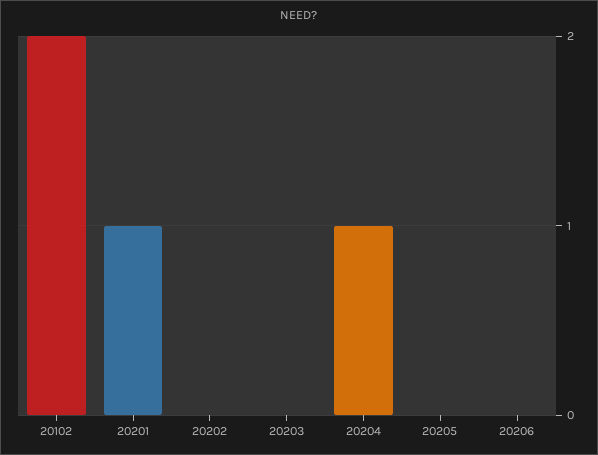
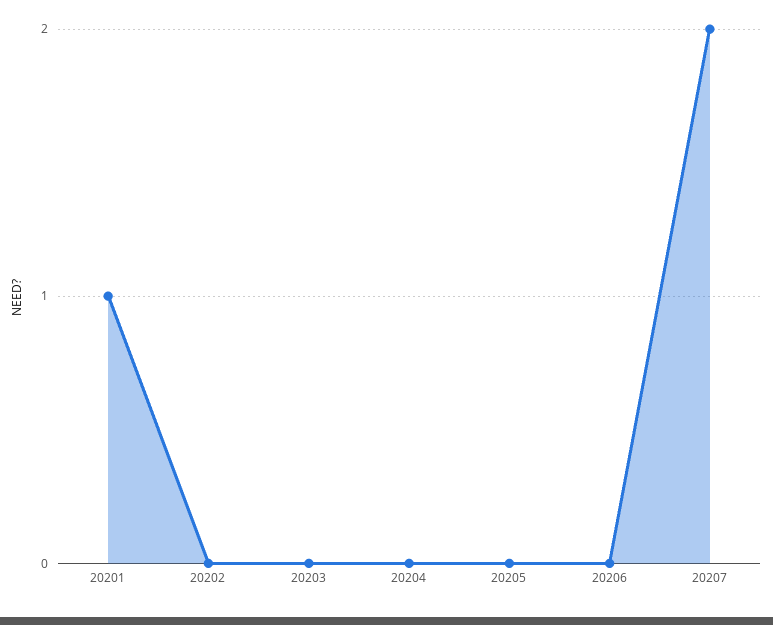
20102: 2 -> none
20204: 1 -> 0
20207: none -> 2

